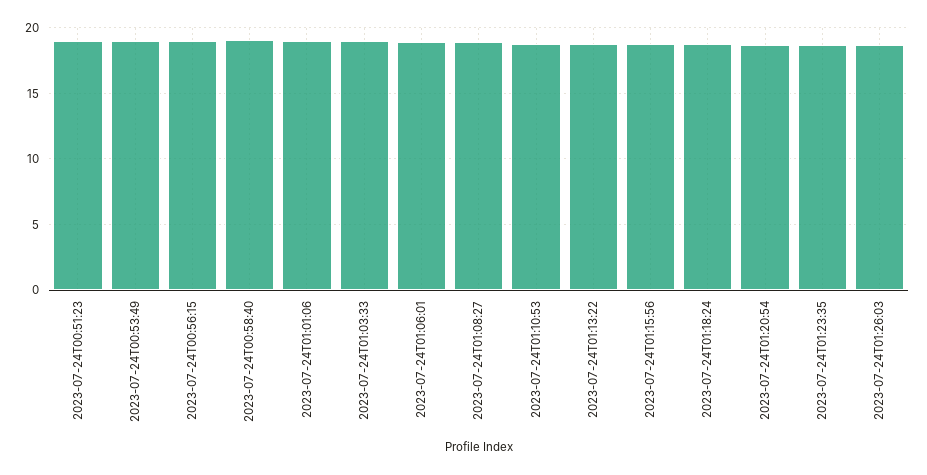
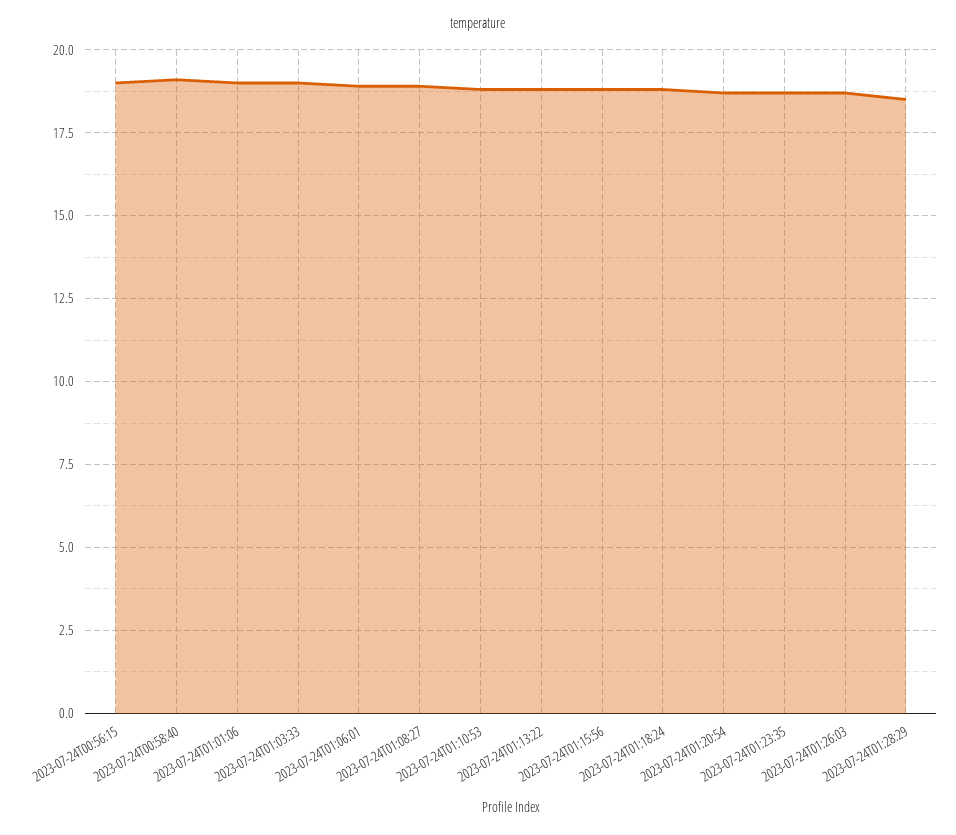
2023-07-24T00:51:23: 19 -> none
2023-07-24T00:53:49: 19 -> none
2023-07-24T01:28:29: none -> 18.5

